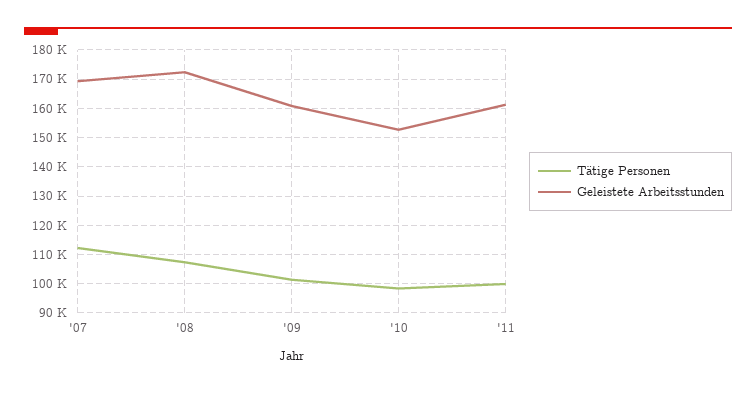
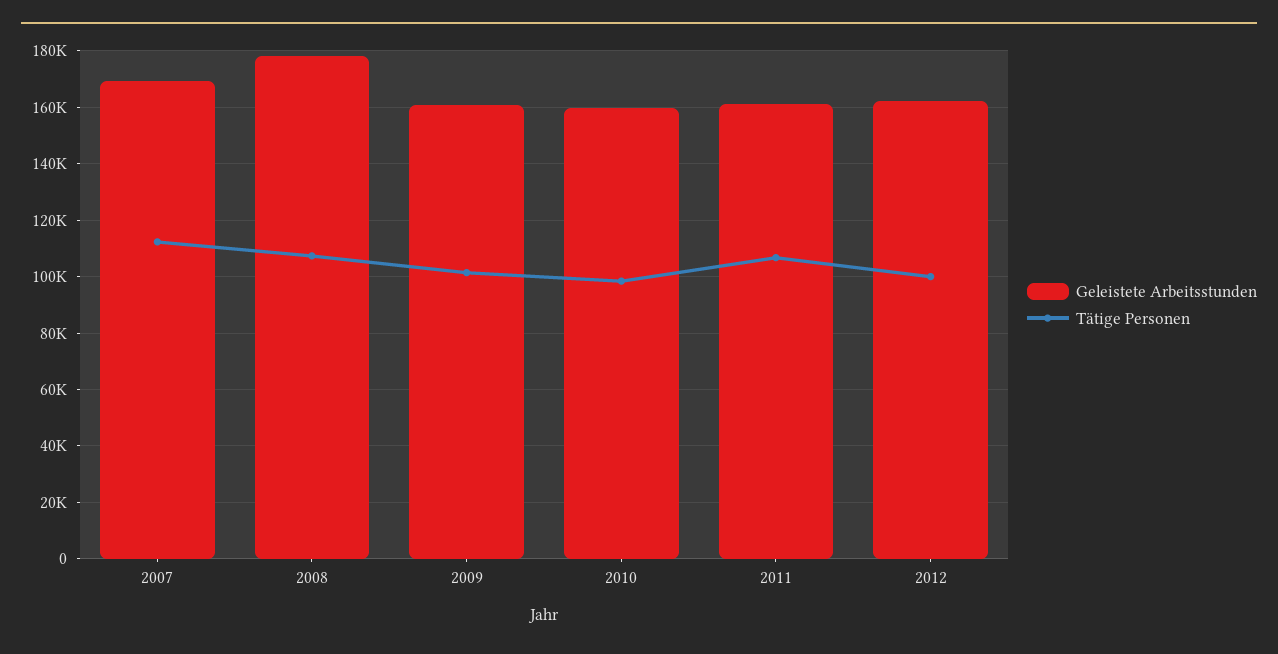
Geleistete Arbeitsstunden, '08: 172500 -> 177500
Geleistete Arbeitsstunden, '10: 152500 -> 160000
Tätige Personen, '11: 100000 -> 107500
Geleistete Arbeitsstunden, 2012: none -> 162500
Tätige Personen, 2012: none -> 100000

